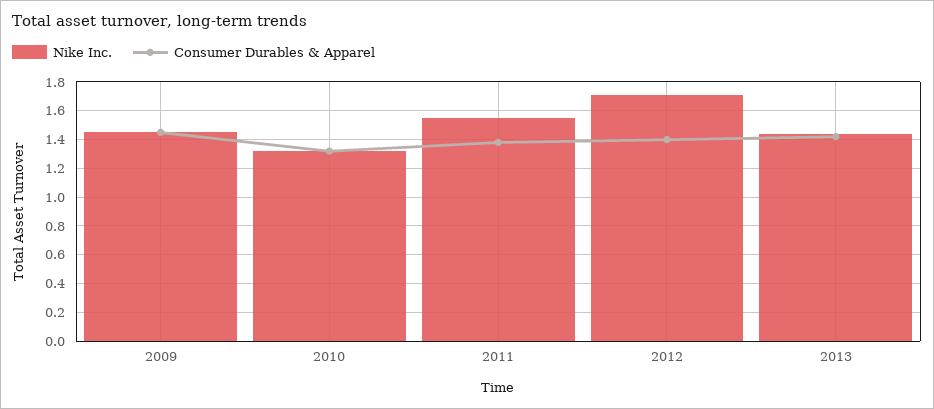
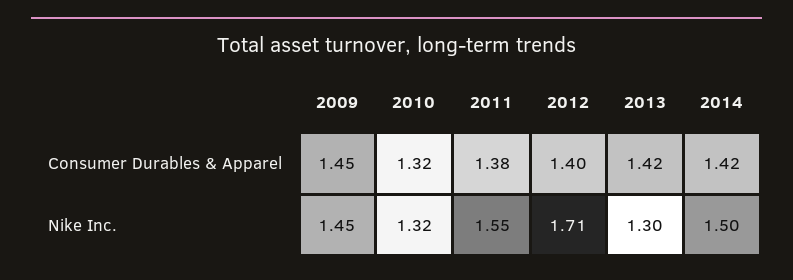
Nike Inc., 2013: 1.45 -> 1.3
Consumer Durables & Apparel, 2014: none -> 1.42
Nike Inc., 2014: none -> 1.5

